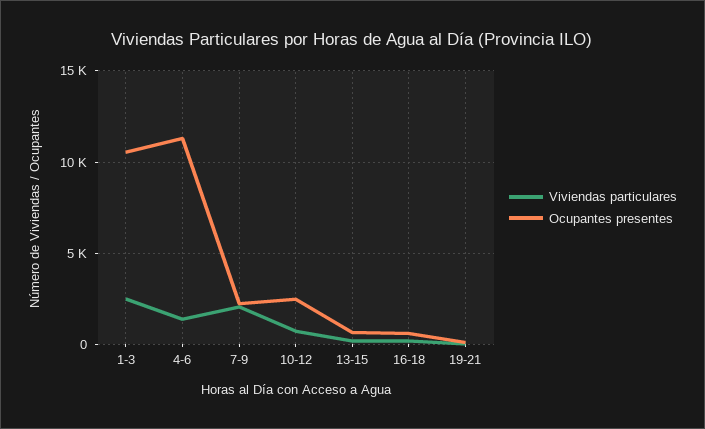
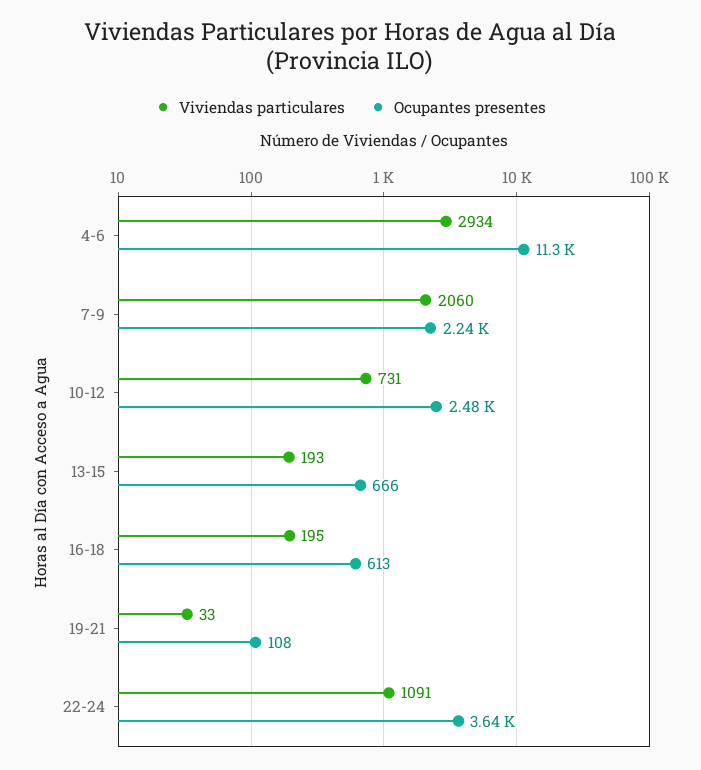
Viviendas particulares, 1-3: 2500 -> none
Ocupantes presentes, 1-3: 10500 -> none
Viviendas particulares, 4-6: 1500 -> 2934
Viviendas particulares, 22-24: none -> 1091
Ocupantes presentes, 22-24: none -> 3640

